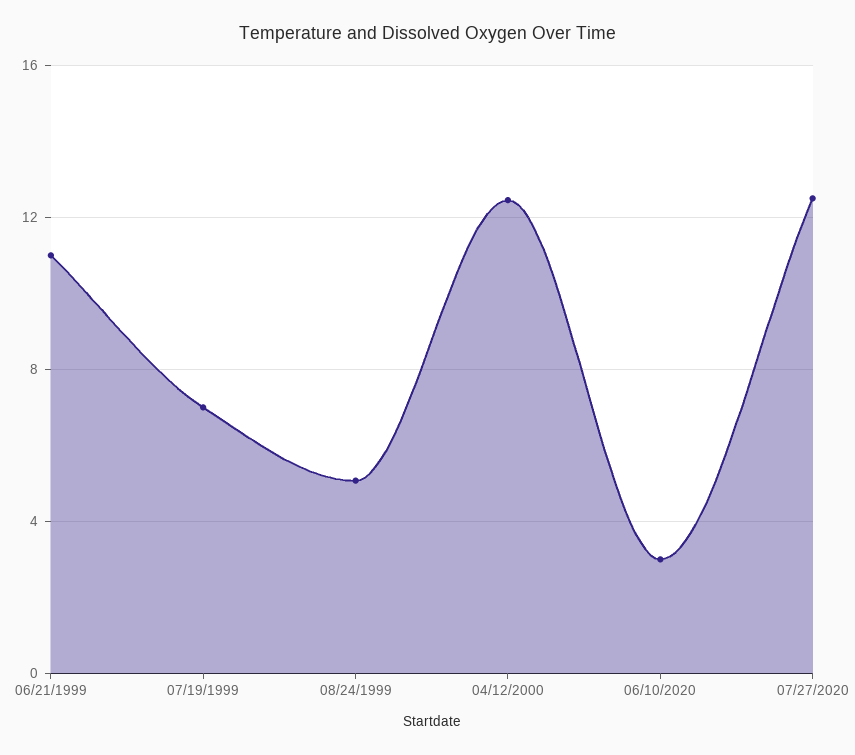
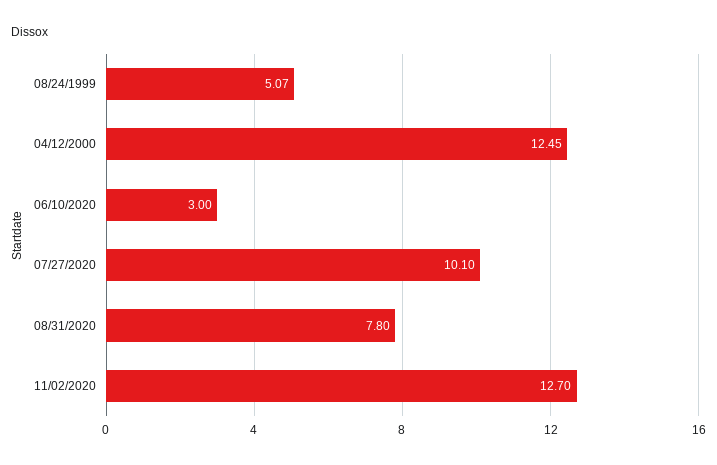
06/21/1999: 11 -> none
07/19/1999: 7 -> none
07/27/2020: 12.5 -> 10.1
08/31/2020: none -> 7.8
11/02/2020: none -> 12.7

